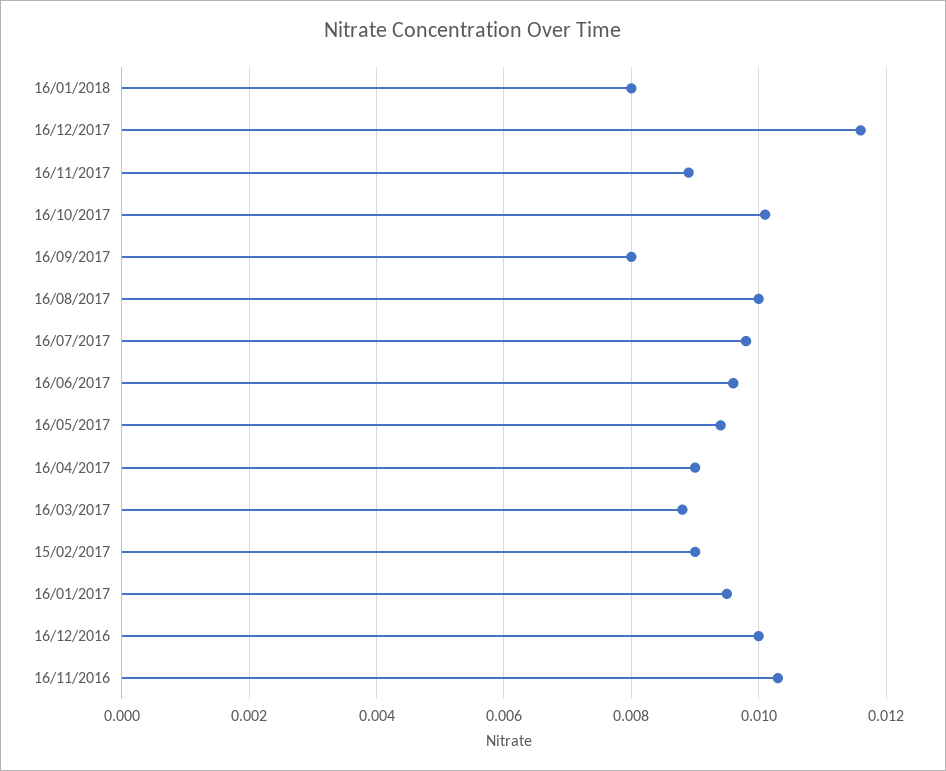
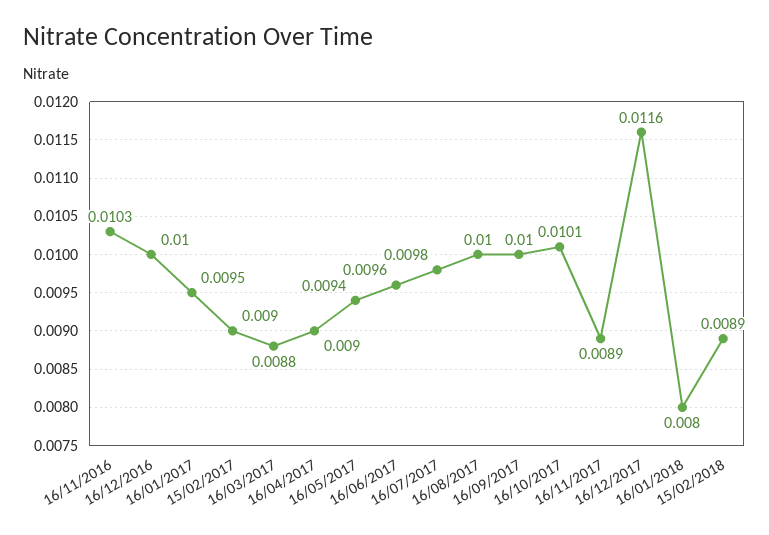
16/09/2017: 0.008 -> 0.01
15/02/2018: none -> 0.0089

